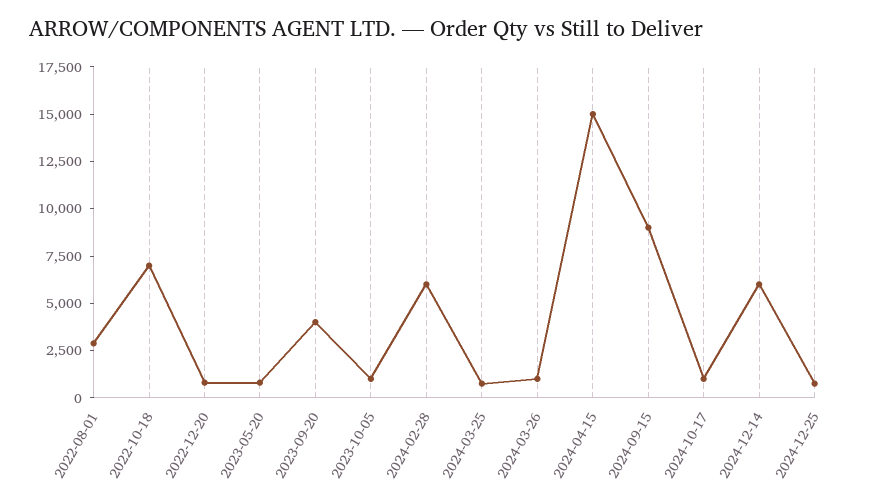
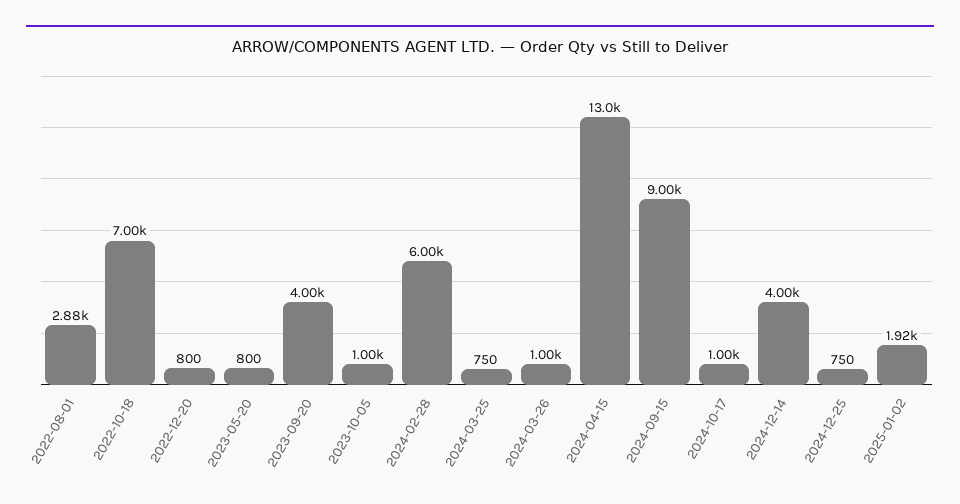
2024-04-15: 15000 -> 13000
2024-12-14: 6000 -> 4000
2025-01-02: none -> 1920

